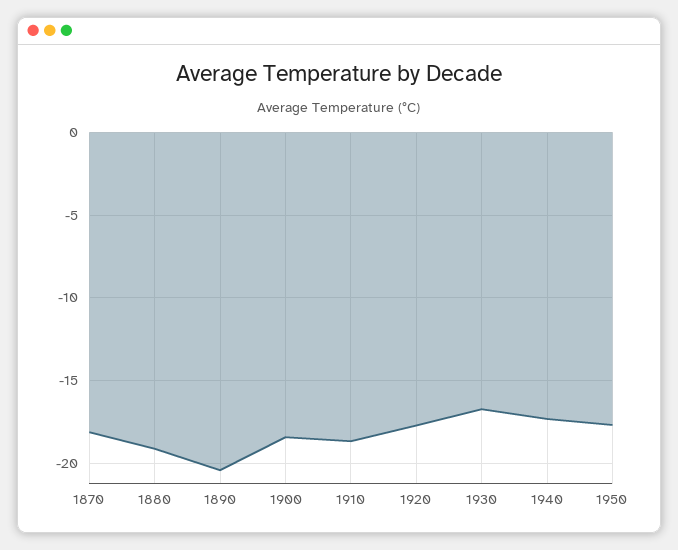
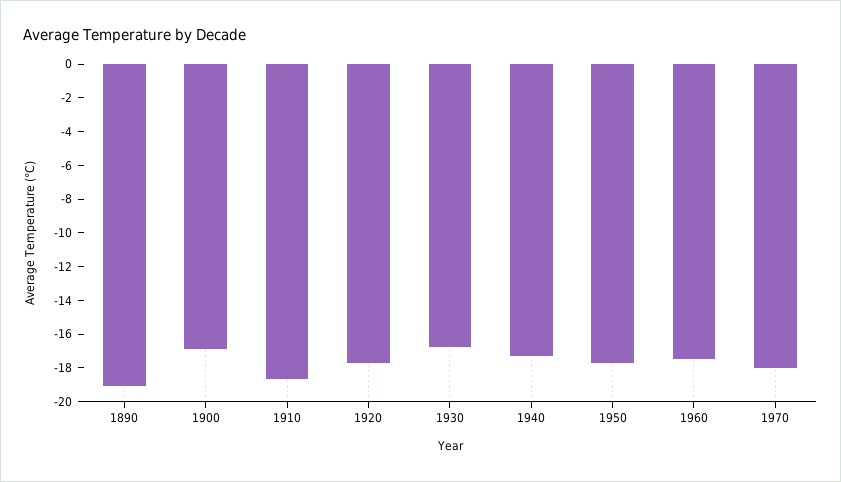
1870: -18 -> none
1880: -19 -> none
1890: -20.5 -> -19
1900: -18.5 -> -17
1960: none -> -17.5
1970: none -> -18

